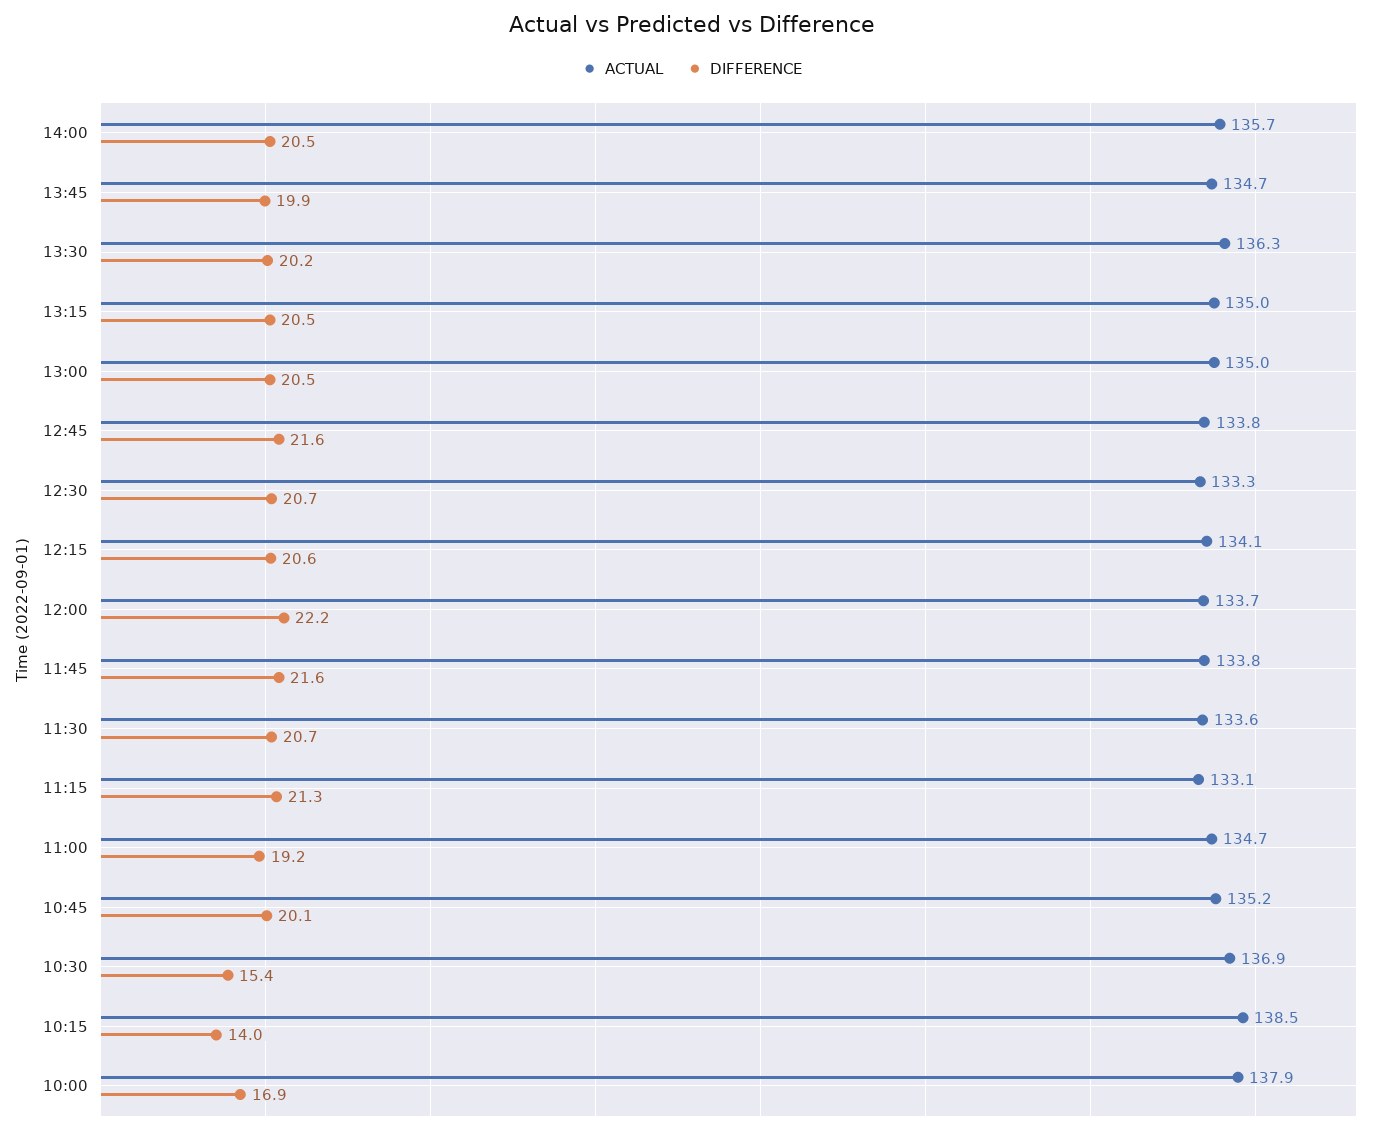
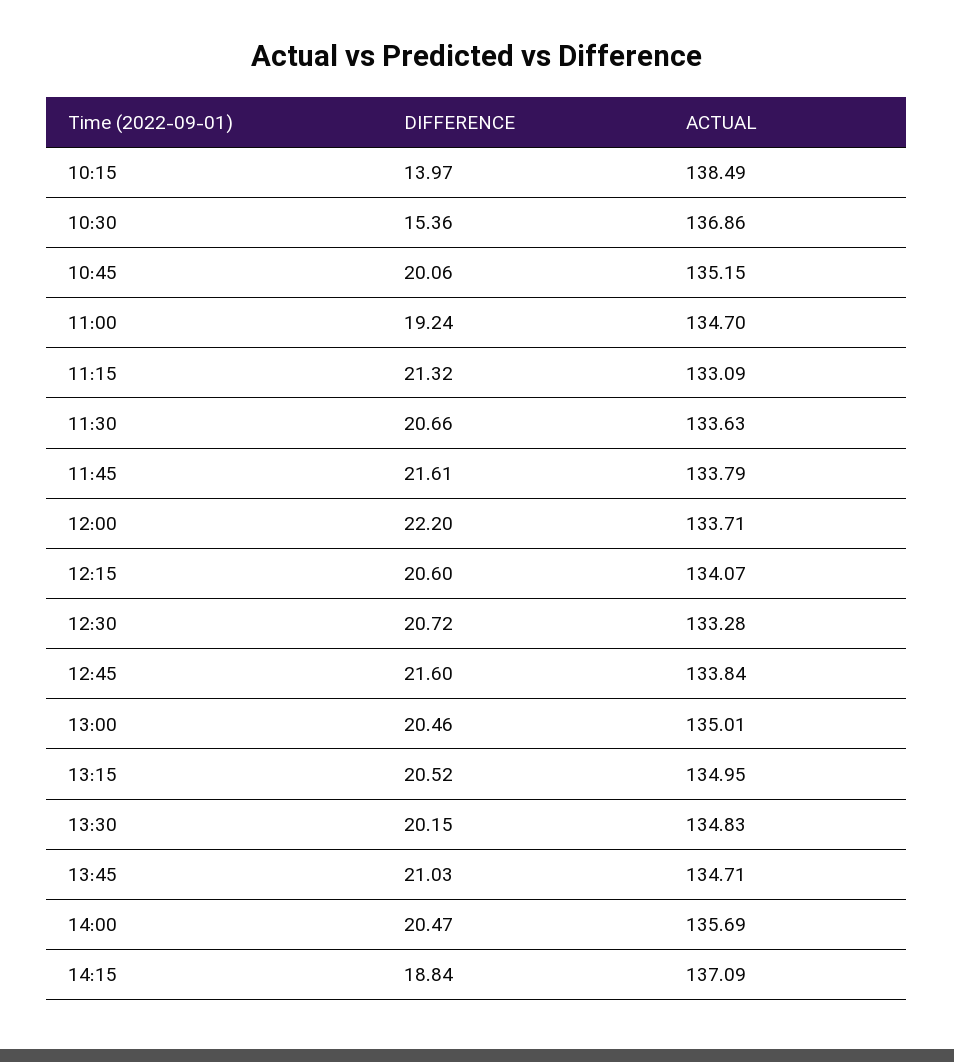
DIFFERENCE, 13:45: 19.9 -> 21.03
ACTUAL, 13:30: 136.3 -> 134.83
ACTUAL, 10:00: 137.9 -> none
DIFFERENCE, 10:00: 16.9 -> none
DIFFERENCE, 14:15: none -> 18.84
ACTUAL, 14:15: none -> 137.09

